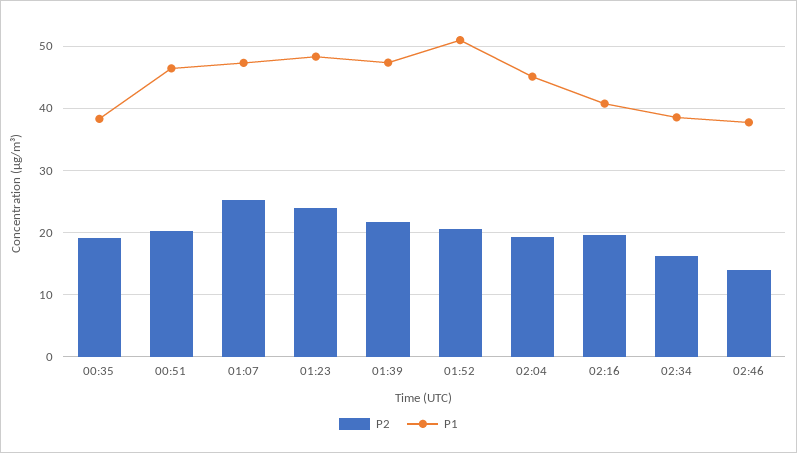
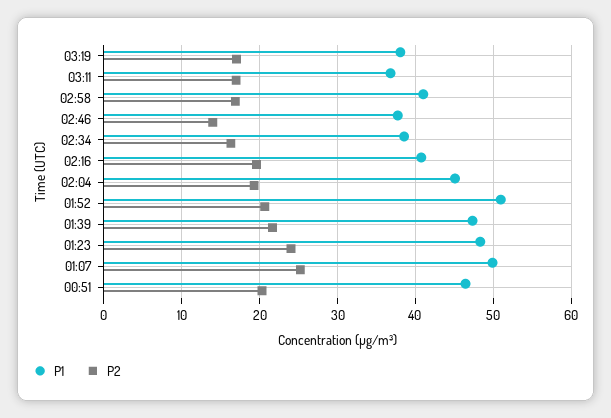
P2, 00:35: 19 -> none
P1, 00:35: 38 -> none
P1, 01:07: 47 -> 50
P1, 03:19: none -> 38
P2, 03:19: none -> 17
P1, 03:11: none -> 37
P2, 03:11: none -> 17
P1, 02:58: none -> 41
P2, 02:58: none -> 17

